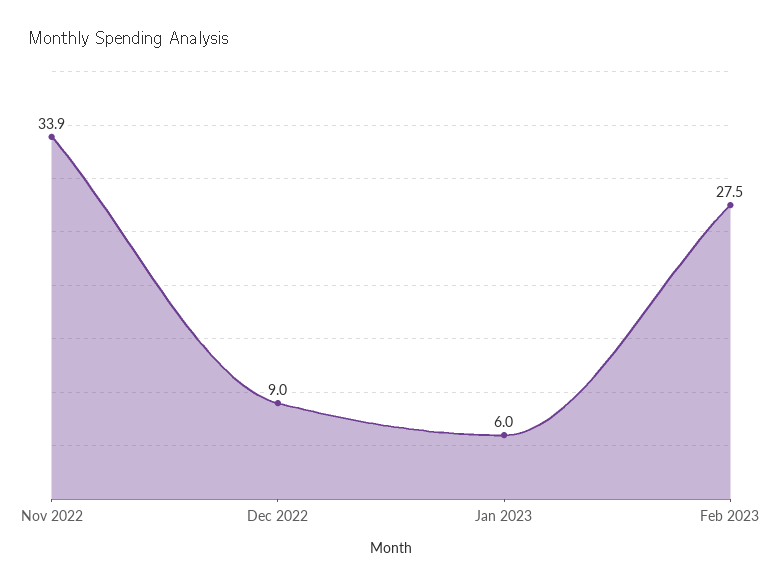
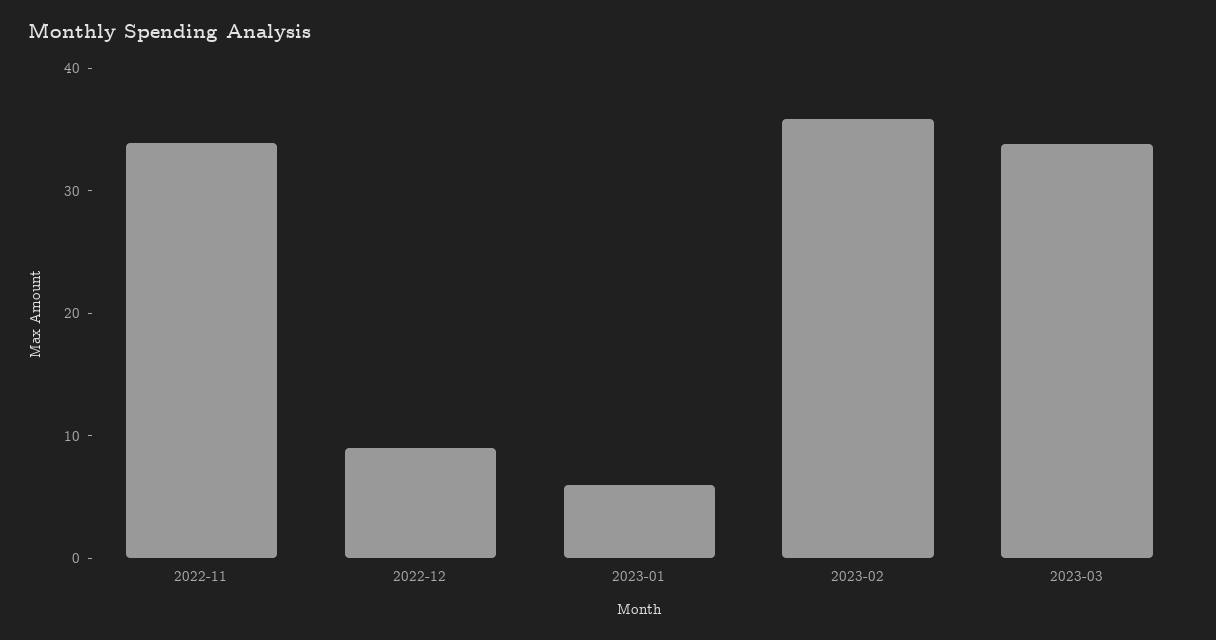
Feb 2023: 27.5 -> 36
2023-03: none -> 34

